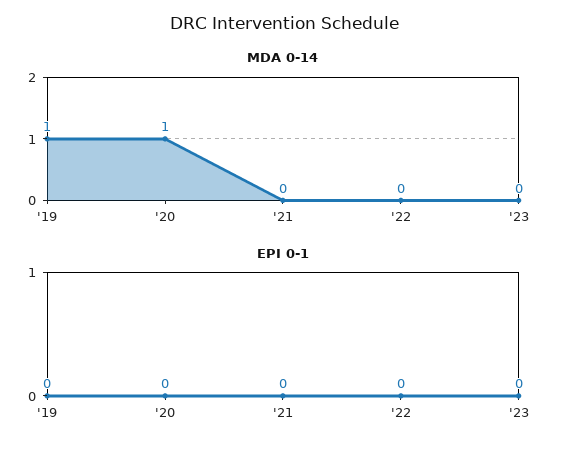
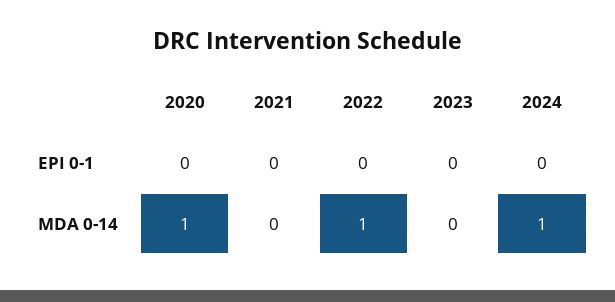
MDA 0-14, '19: 1 -> none
MDA 0-14, '22: 0 -> 1
EPI 0-1, '19: 0 -> none
EPI 0-1, 2024: none -> 0
MDA 0-14, 2024: none -> 1

